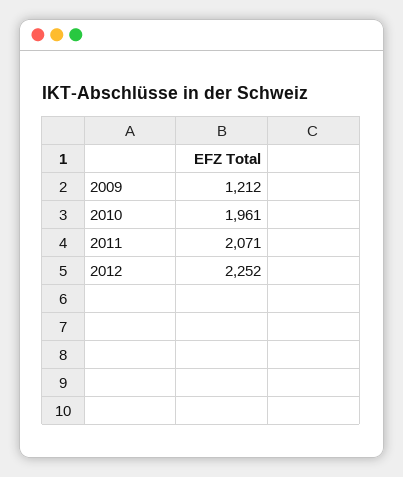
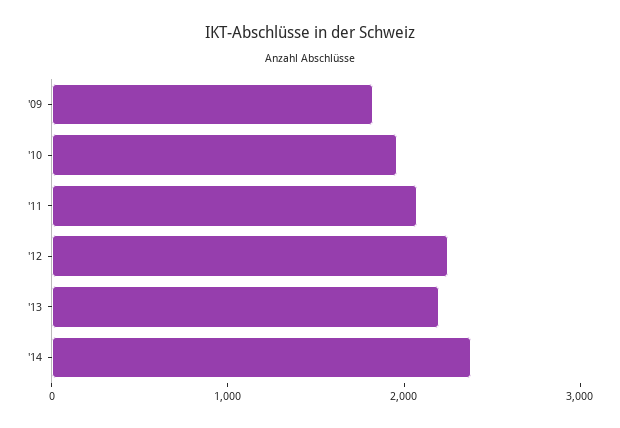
2009: 1212 -> 1800
'13: none -> 2200
'14: none -> 2400

